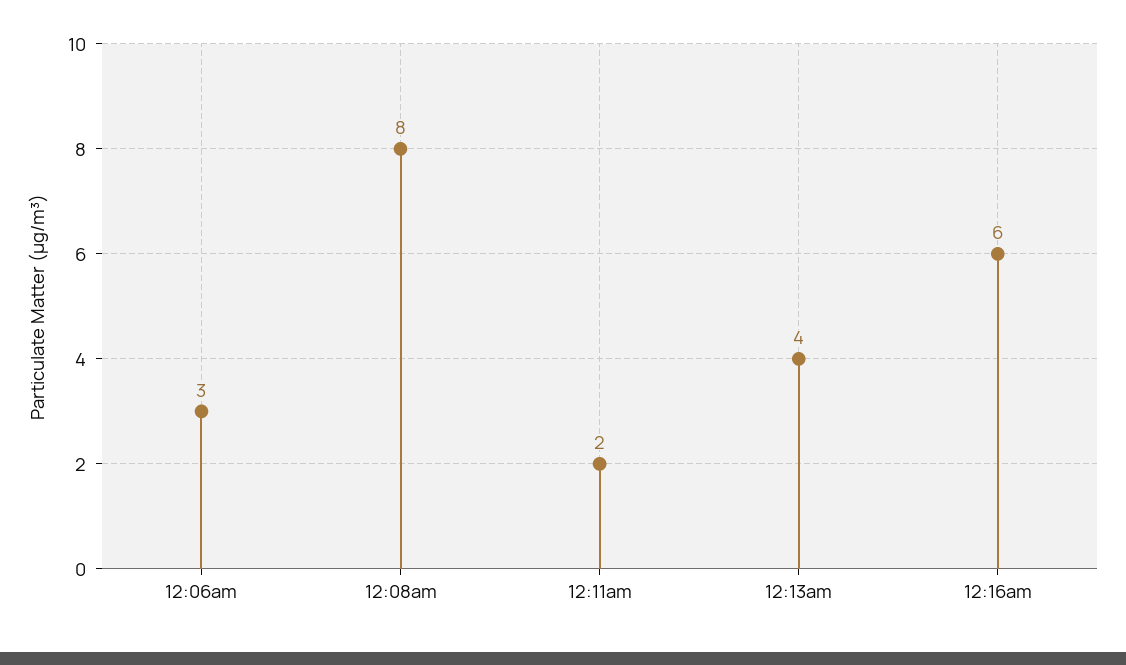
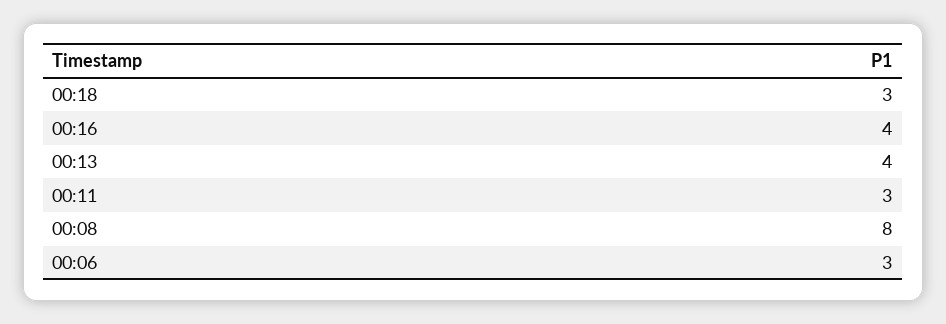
12:11am: 2 -> 3
12:16am: 6 -> 4
00:18: none -> 3

